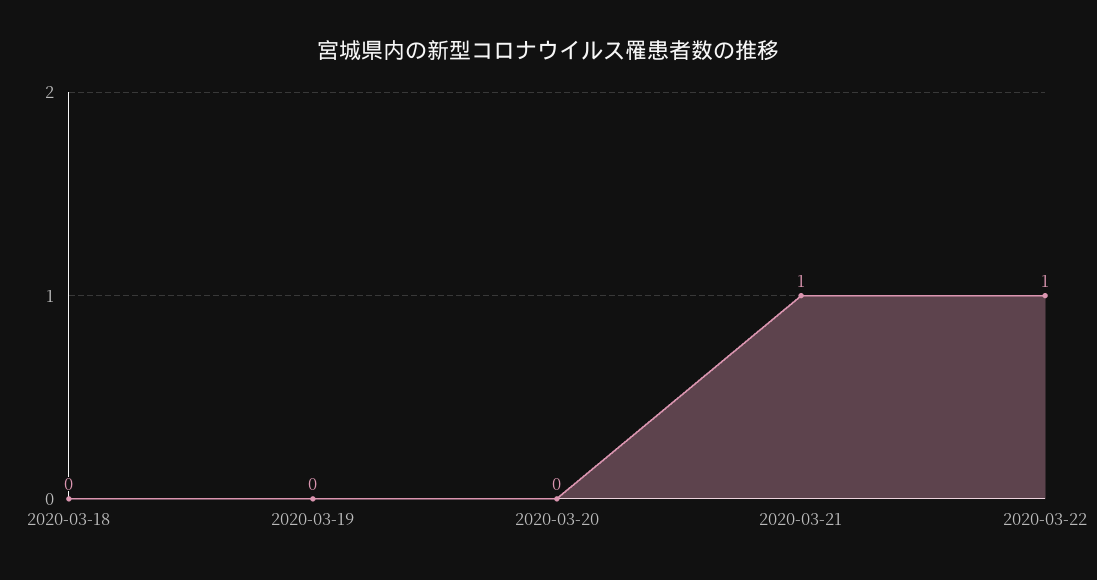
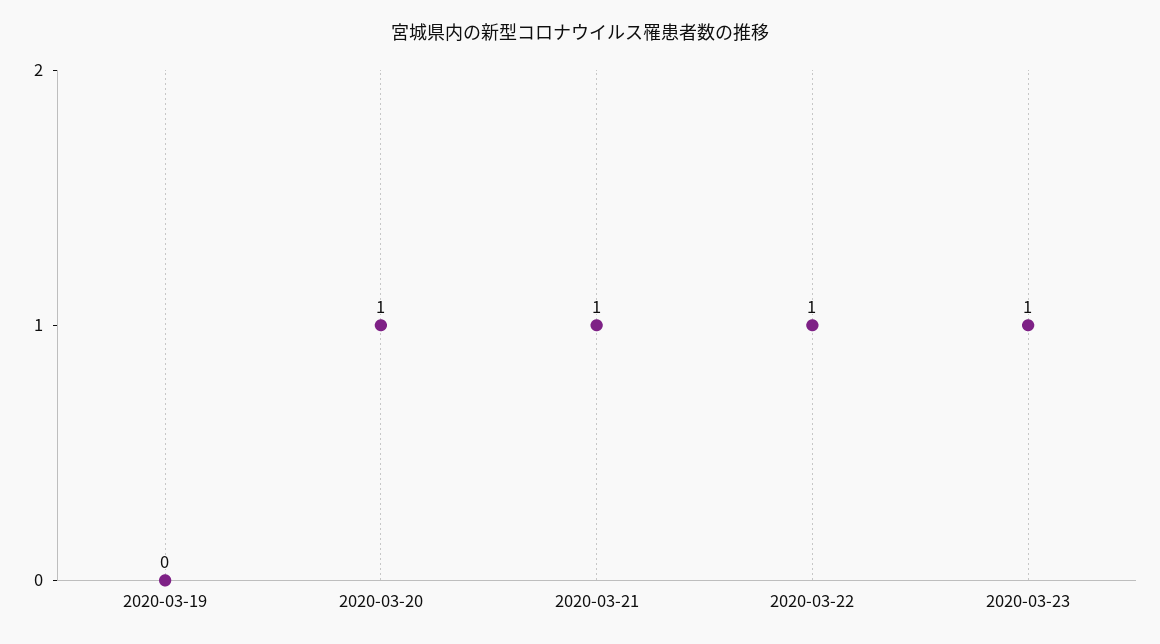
2020-03-18: 0 -> none
2020-03-20: 0 -> 1
2020-03-23: none -> 1

